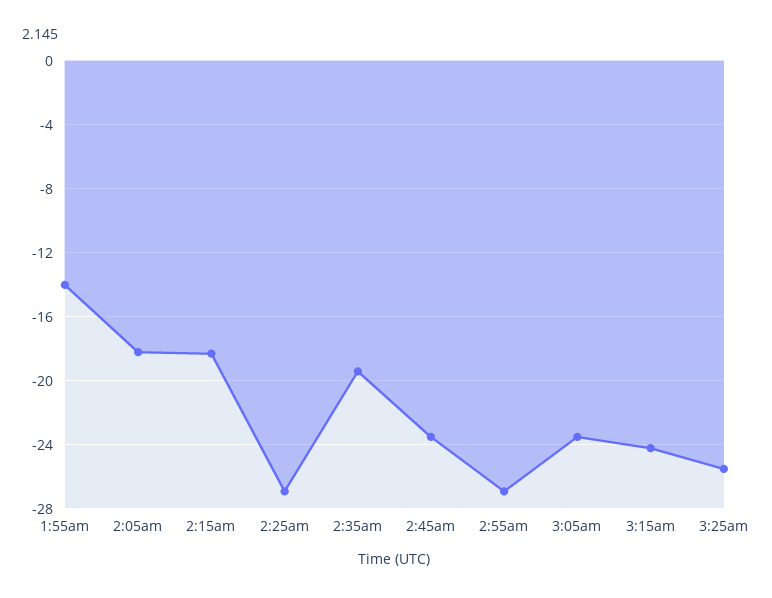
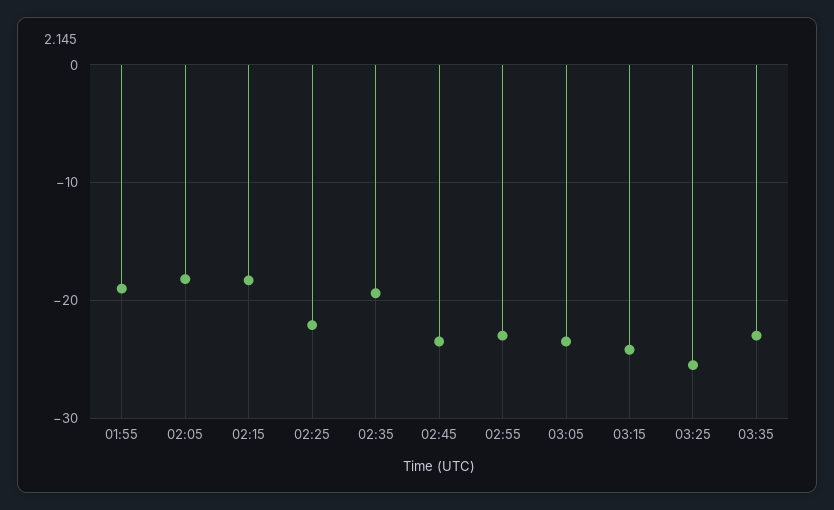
1:55am: -14 -> -19
2:25am: -27 -> -22
2:55am: -27 -> -23
03:35: none -> -23

